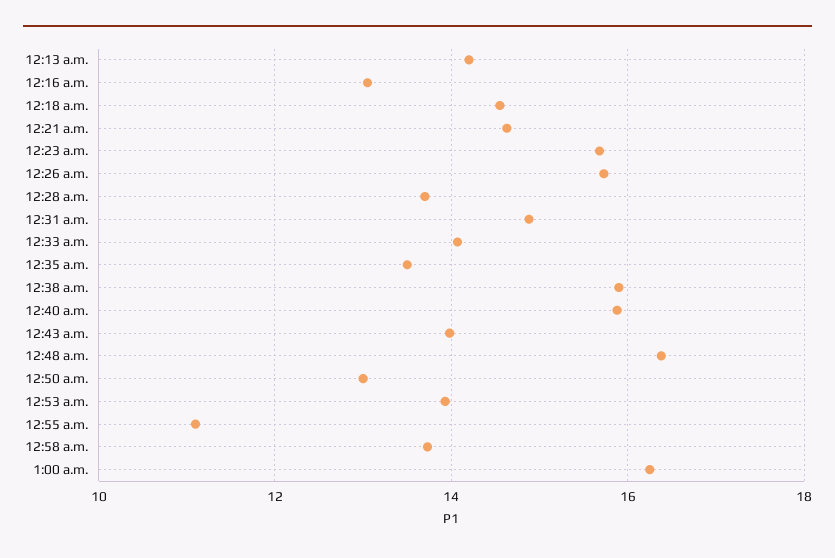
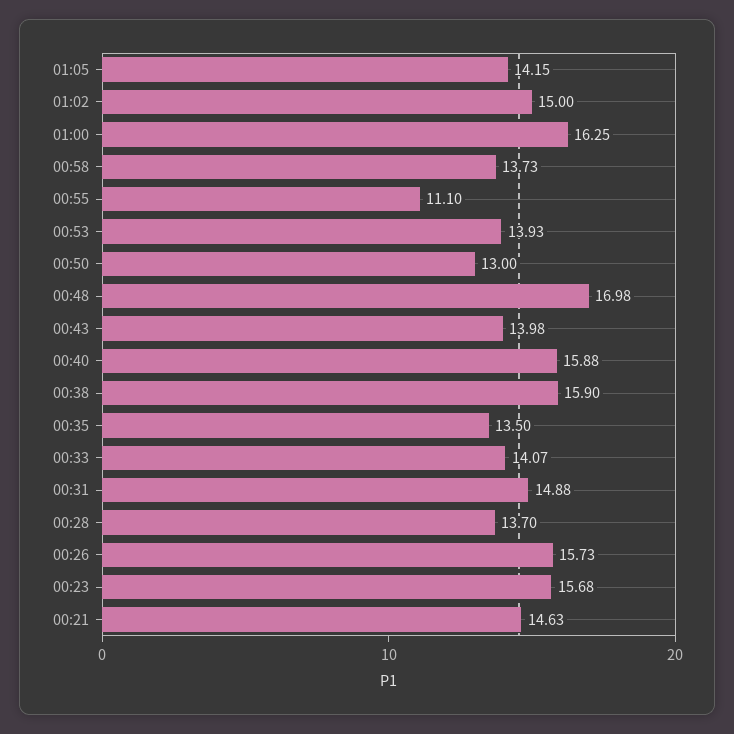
12:13 a.m.: 14.2 -> none
12:16 a.m.: 13 -> none
12:18 a.m.: 14.6 -> none
12:48 a.m.: 16.4 -> 16.98
01:05: none -> 14.15
01:02: none -> 15

